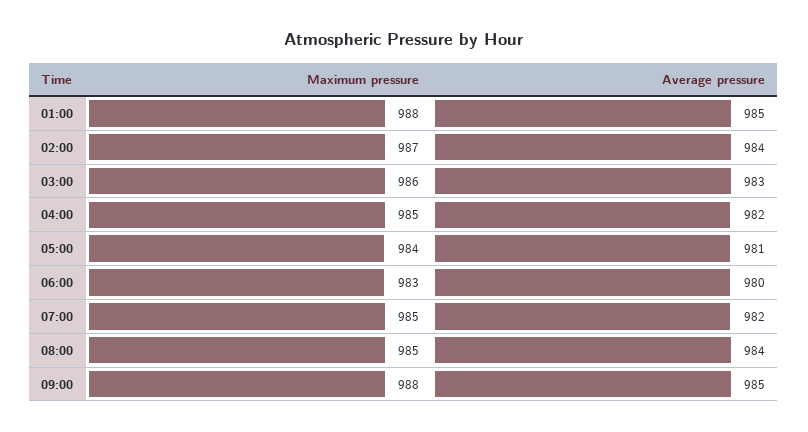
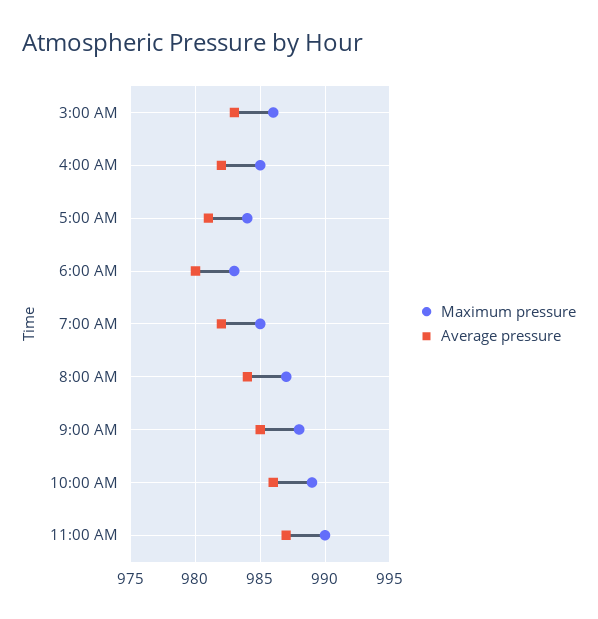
Maximum pressure, 01:00: 988 -> none
Average pressure, 01:00: 985 -> none
Maximum pressure, 02:00: 987 -> none
Average pressure, 02:00: 984 -> none
Maximum pressure, 08:00: 985 -> 987
Maximum pressure, 10:00 AM: none -> 989
Average pressure, 10:00 AM: none -> 986
Maximum pressure, 11:00 AM: none -> 990
Average pressure, 11:00 AM: none -> 987

